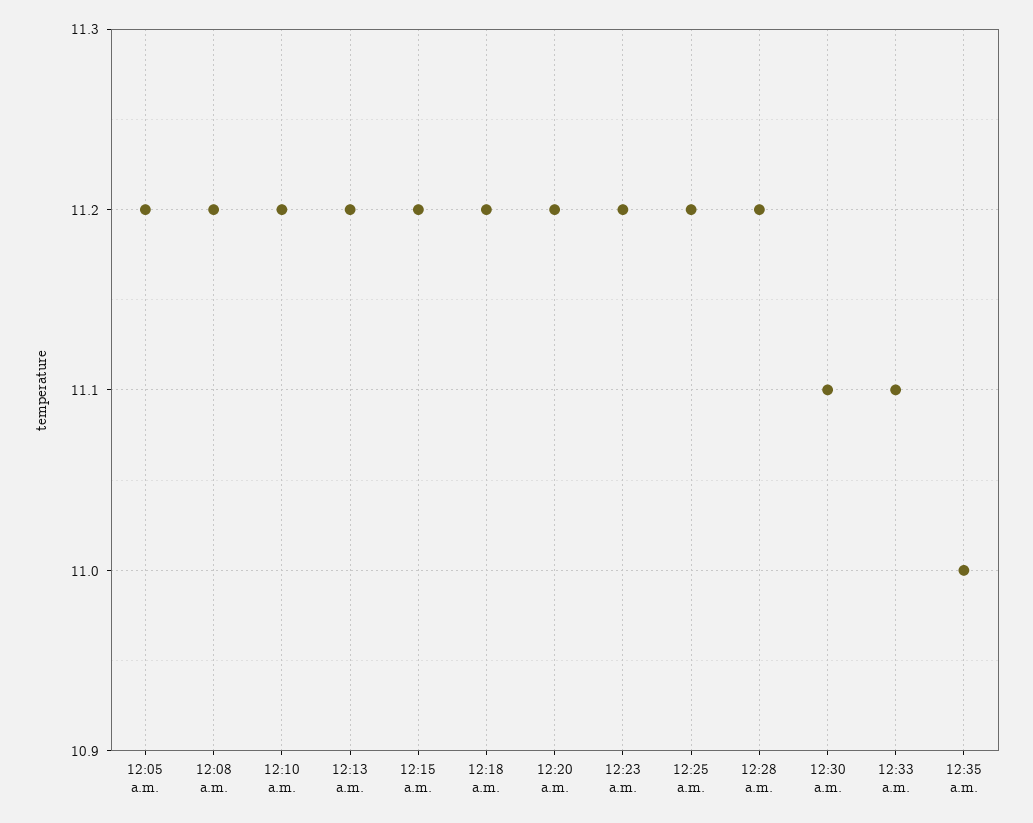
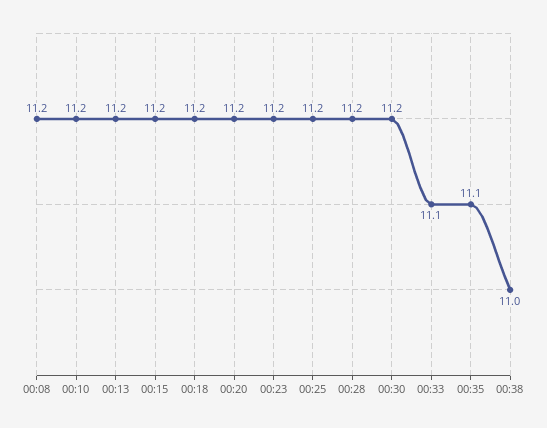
12:05 a.m.: 11.2 -> none
12:30 a.m.: 11.1 -> 11.2
12:35 a.m.: 11 -> 11.1
00:38: none -> 11

